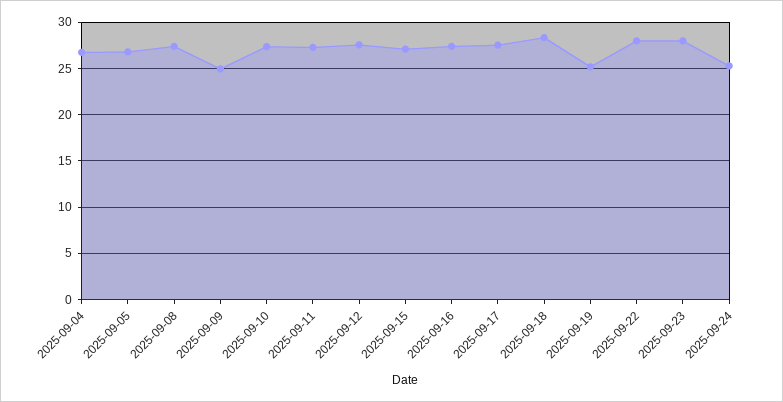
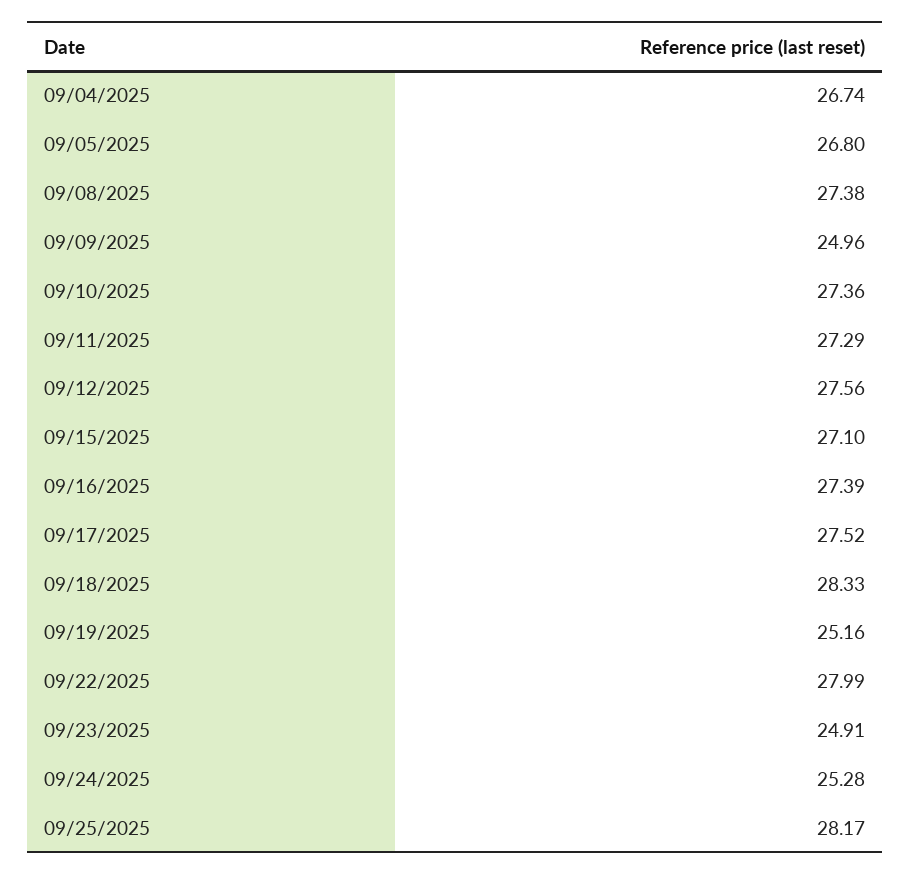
2025-09-23: 28 -> 24.91
09/25/2025: none -> 28.17

